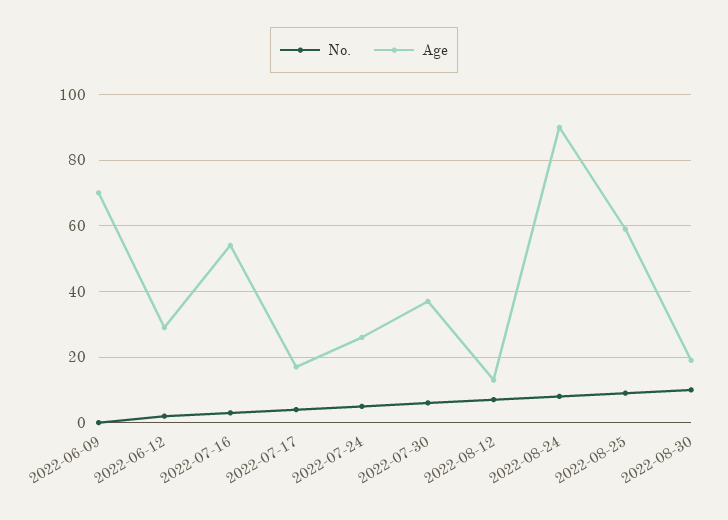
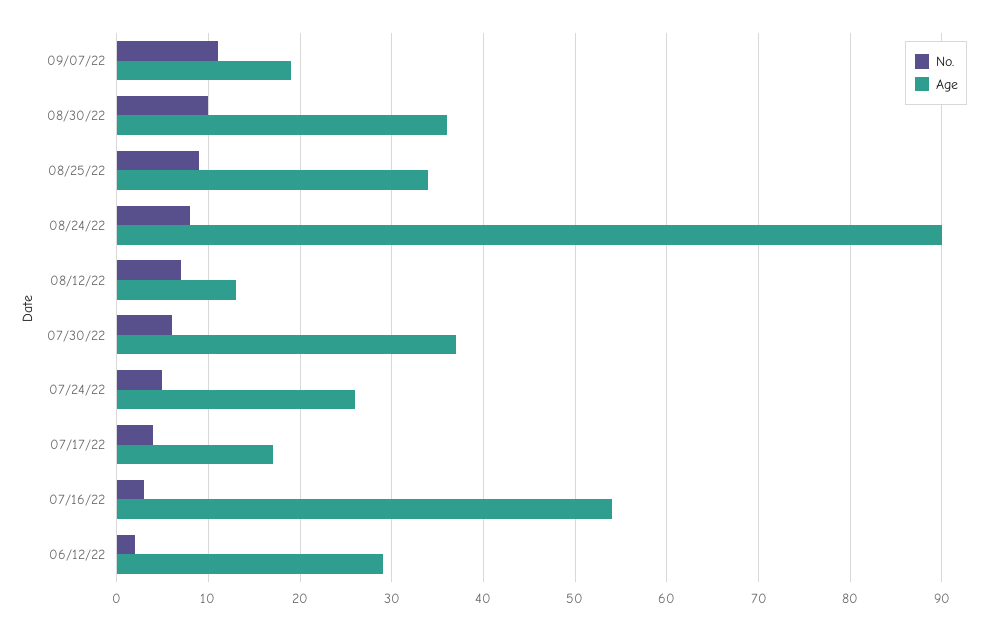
No., 2022-06-09: 0 -> none
Age, 2022-06-09: 70 -> none
Age, 2022-08-25: 60 -> 34
Age, 2022-08-30: 20 -> 36
No., 09/07/22: none -> 11
Age, 09/07/22: none -> 19

